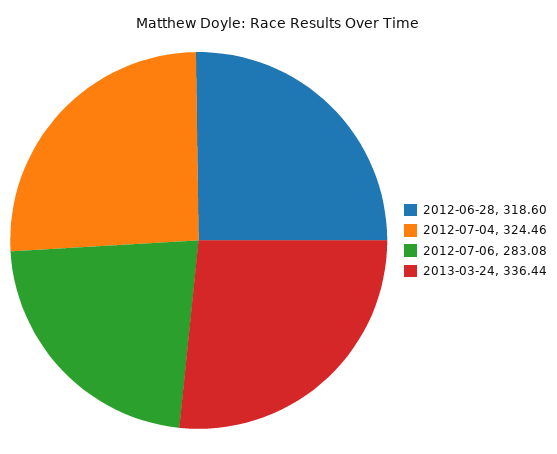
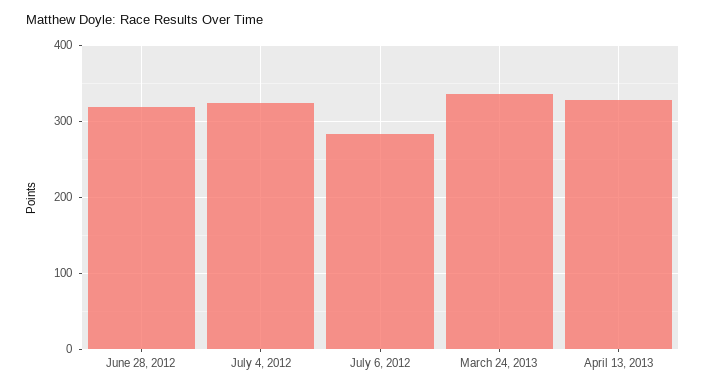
April 13, 2013: none -> 330

